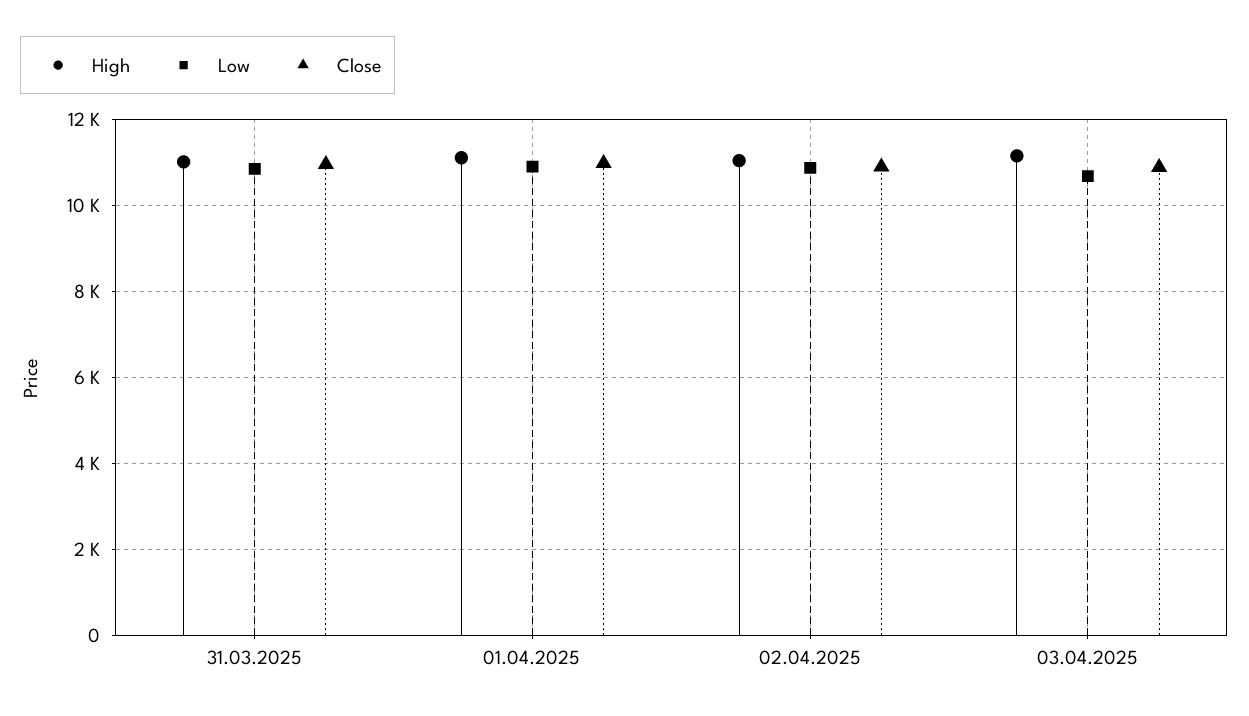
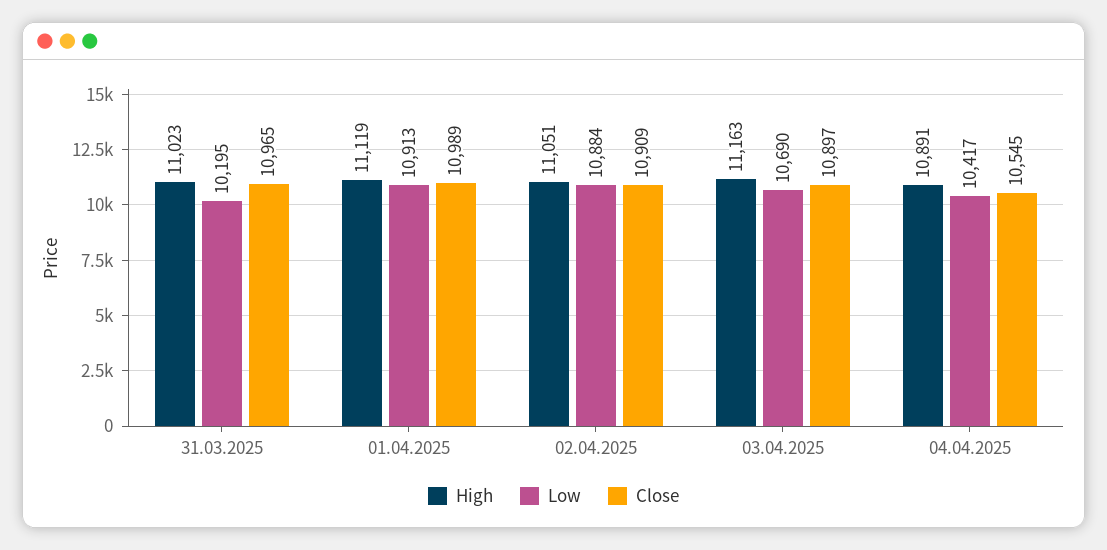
Low, 31.03.2025: 10800 -> 10195
High, 04.04.2025: none -> 10891
Low, 04.04.2025: none -> 10417
Close, 04.04.2025: none -> 10545

